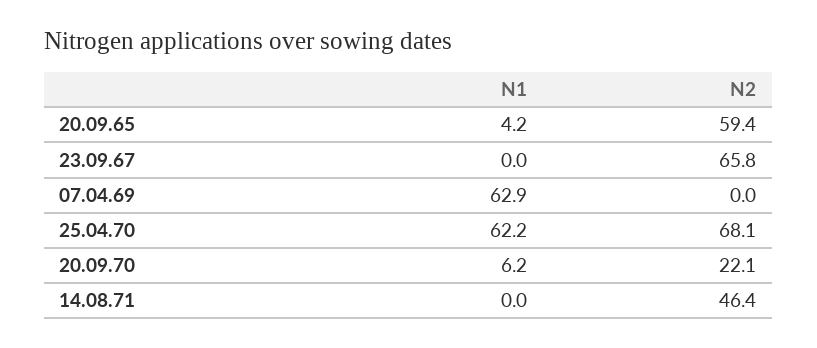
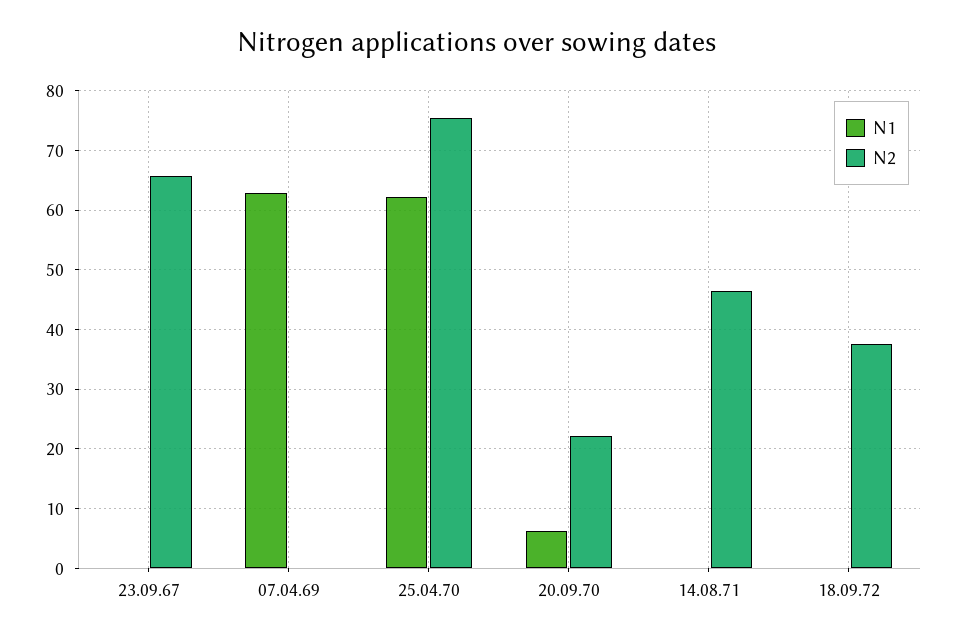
N1, 20.09.65: 4.2 -> none
N2, 20.09.65: 59.4 -> none
N2, 25.04.70: 68.1 -> 76
N1, 18.09.72: none -> 0
N2, 18.09.72: none -> 38

